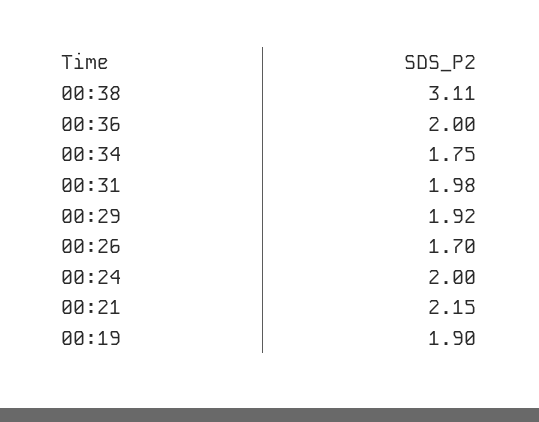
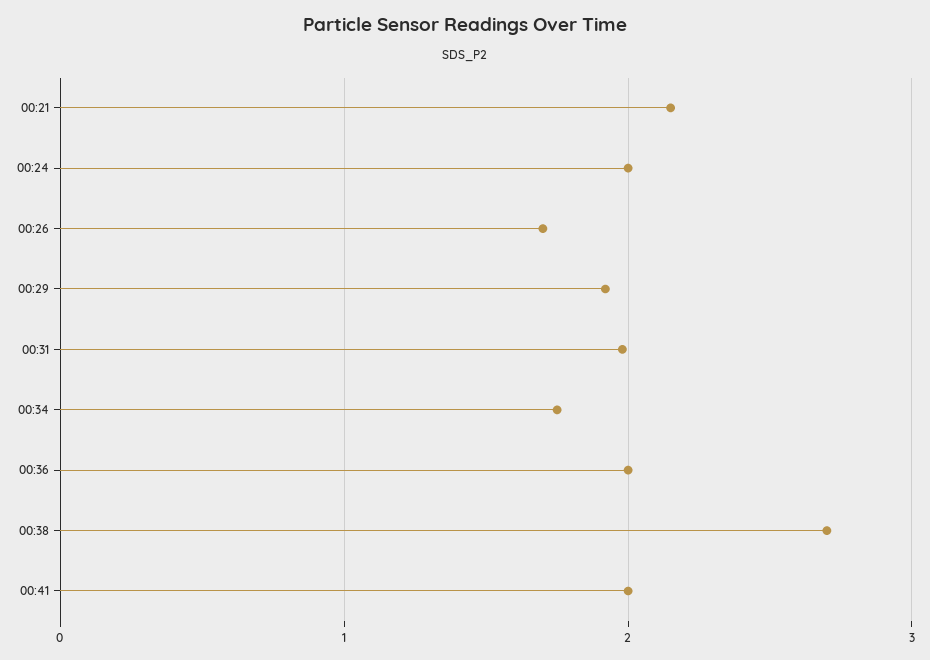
00:38: 3.11 -> 2.7
00:19: 1.9 -> none
00:41: none -> 2

